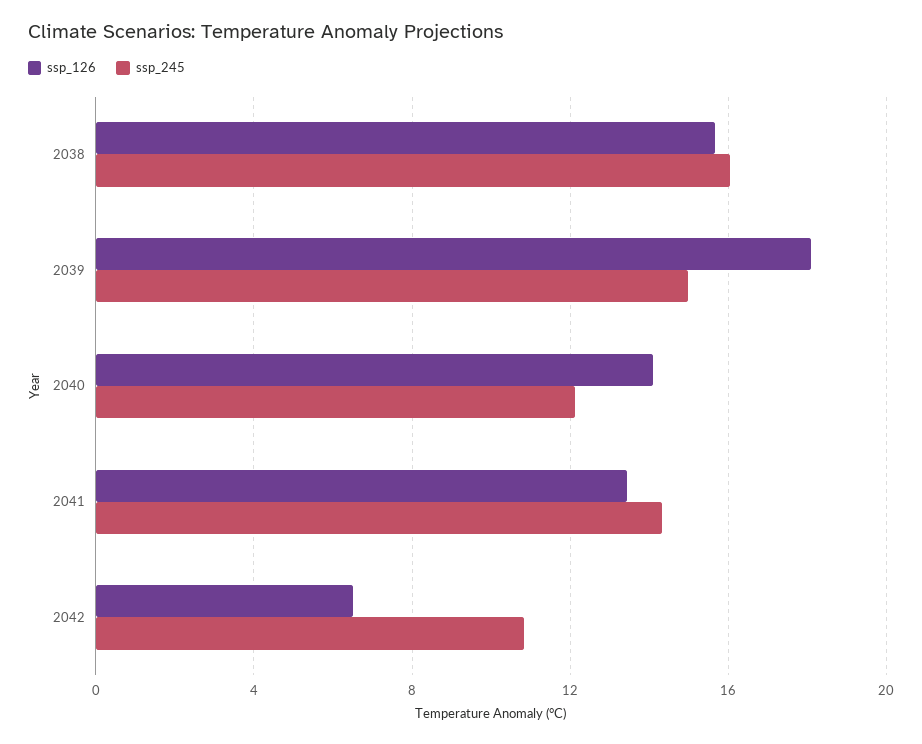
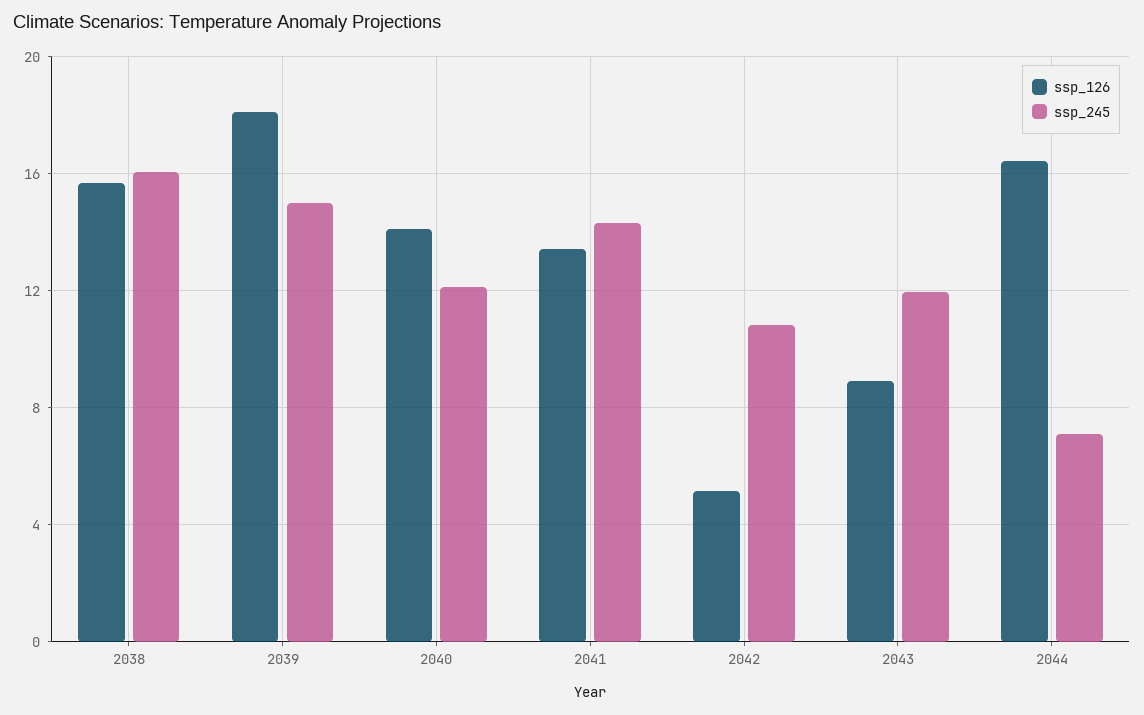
ssp_126, 2042: 6.5 -> 5
ssp_126, 2043: none -> 9
ssp_245, 2043: none -> 12
ssp_126, 2044: none -> 16.5
ssp_245, 2044: none -> 7

